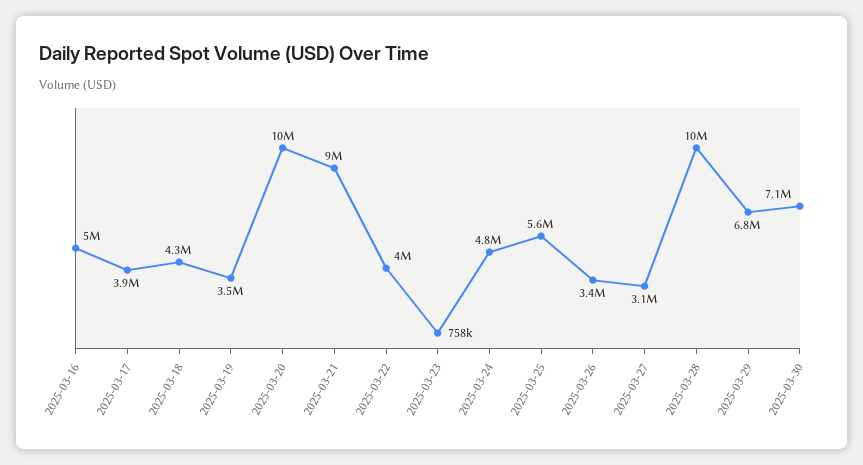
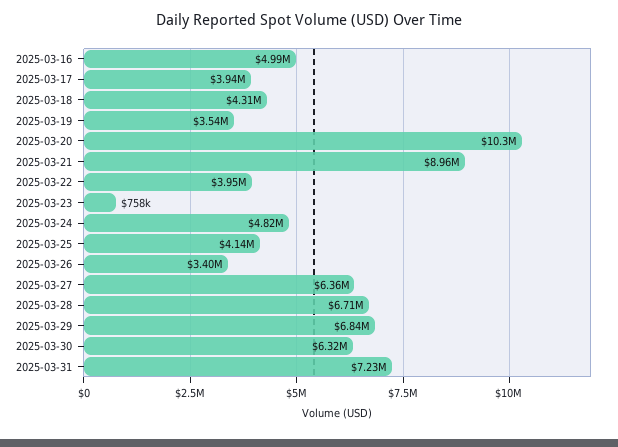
2025-03-25: 5600000 -> 4140000
2025-03-27: 3100000 -> 6360000
2025-03-28: 10000000 -> 6710000
2025-03-30: 7100000 -> 6320000
2025-03-31: none -> 7230000

